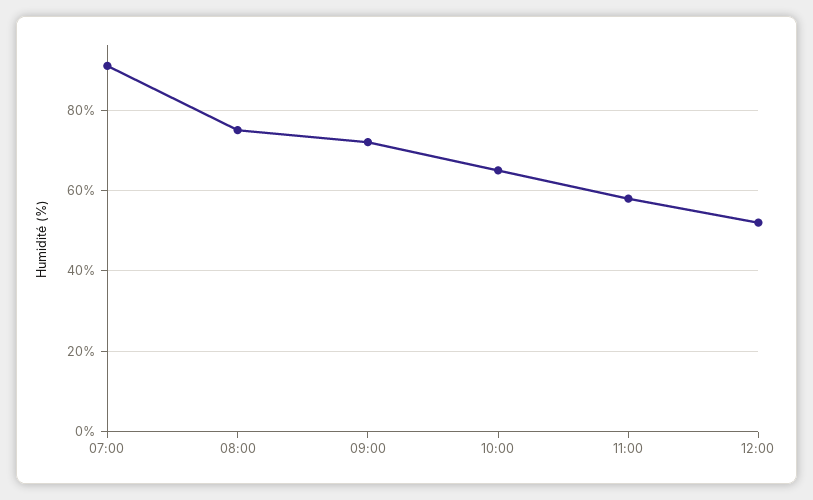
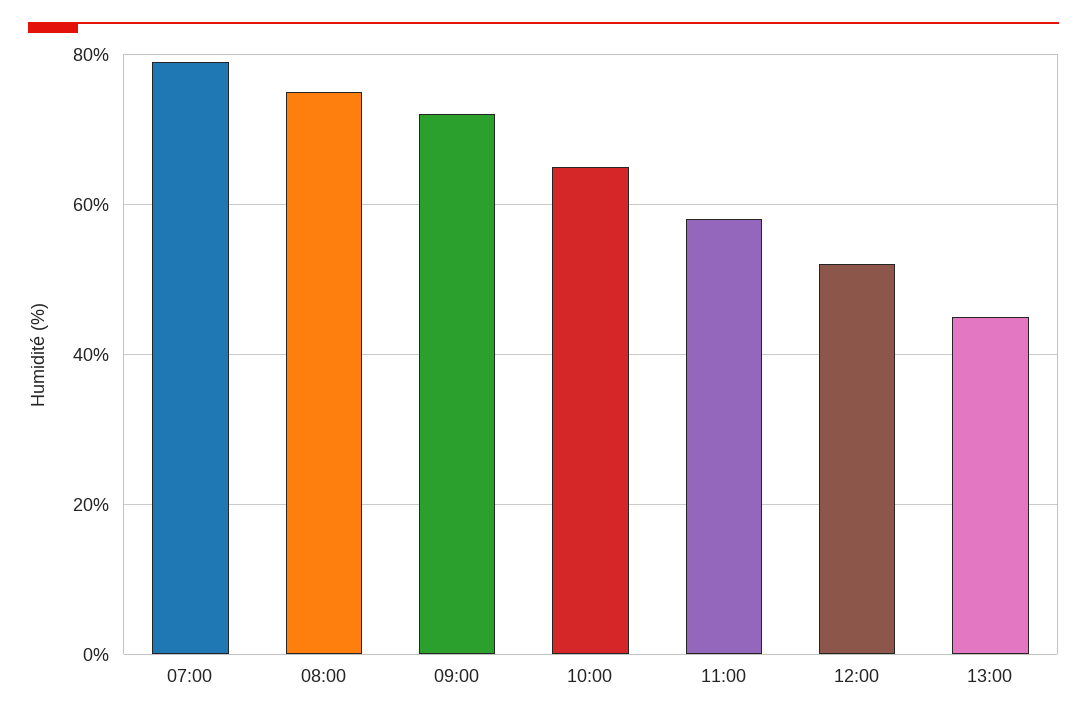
07:00: 90 -> 80
13:00: none -> 45

